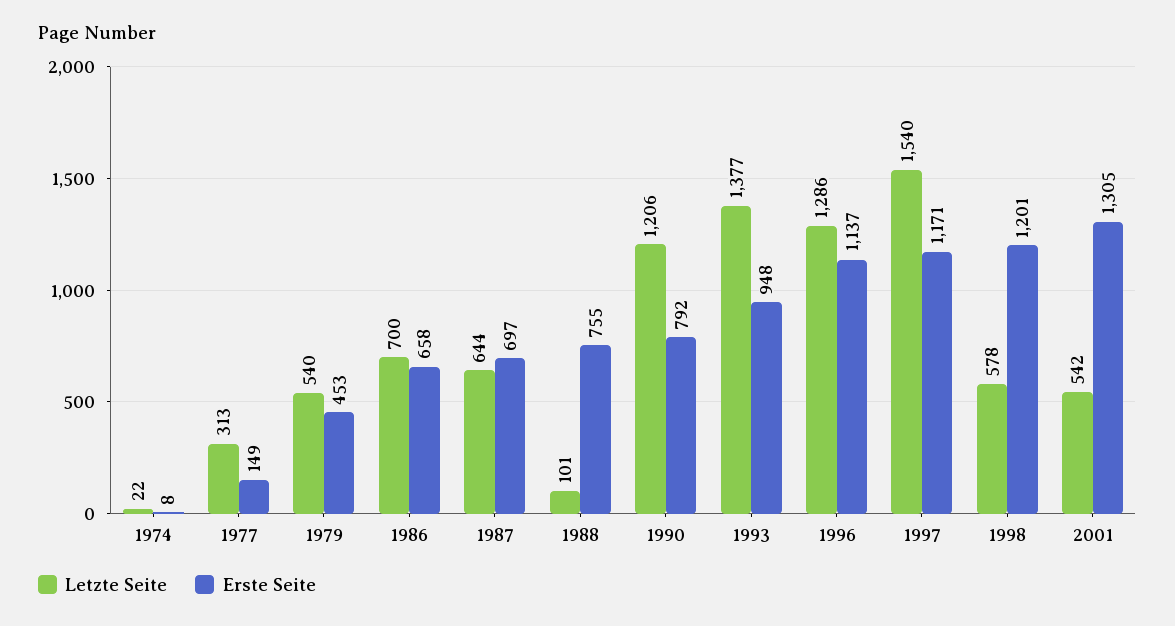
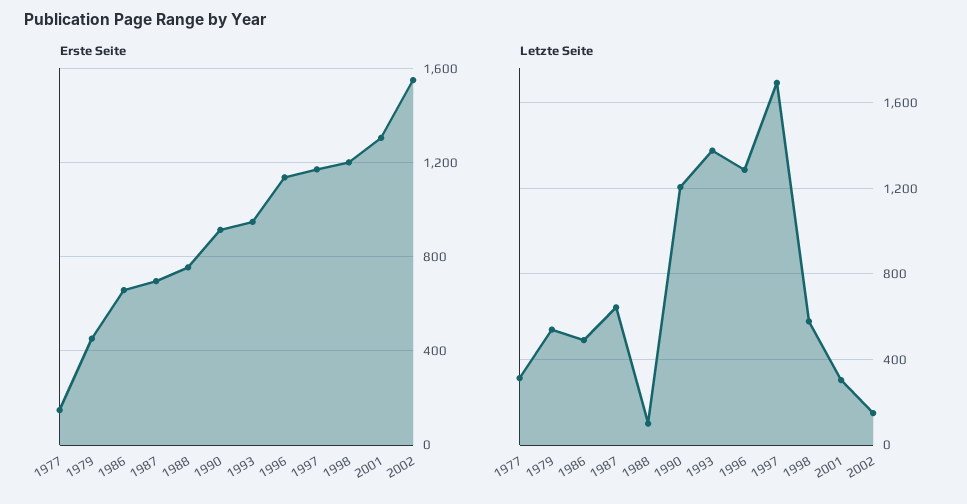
Letzte Seite, 1974: 22 -> none
Erste Seite, 1974: 8 -> none
Letzte Seite, 1986: 700 -> 500
Erste Seite, 1990: 792 -> 900
Letzte Seite, 1997: 1540 -> 1700
Letzte Seite, 2001: 542 -> 300
Erste Seite, 2002: none -> 1550
Letzte Seite, 2002: none -> 150

